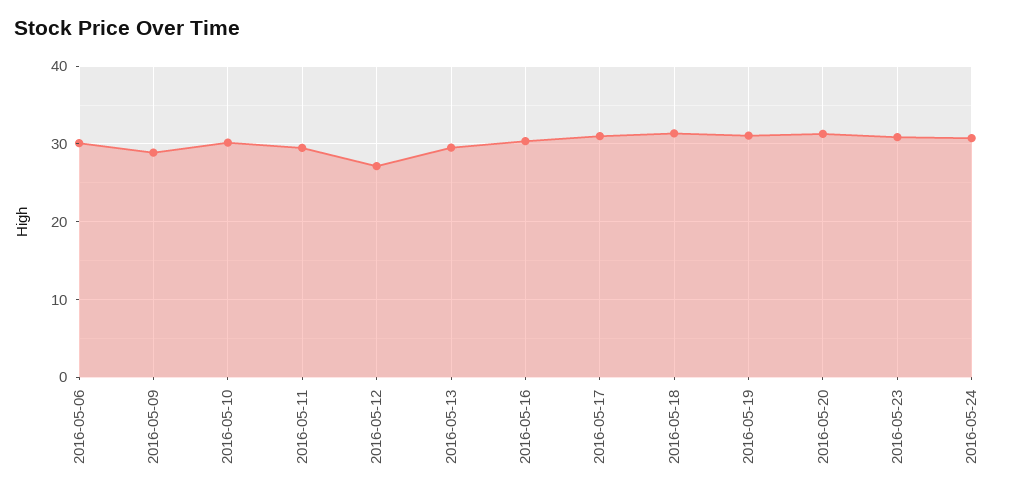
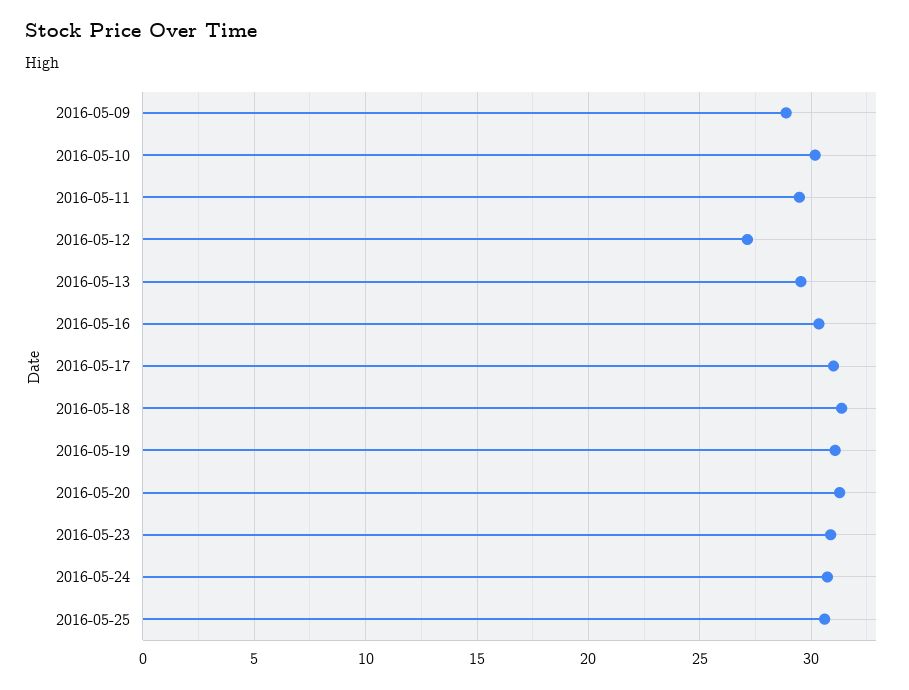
2016-05-06: 30 -> none
2016-05-25: none -> 30.5

